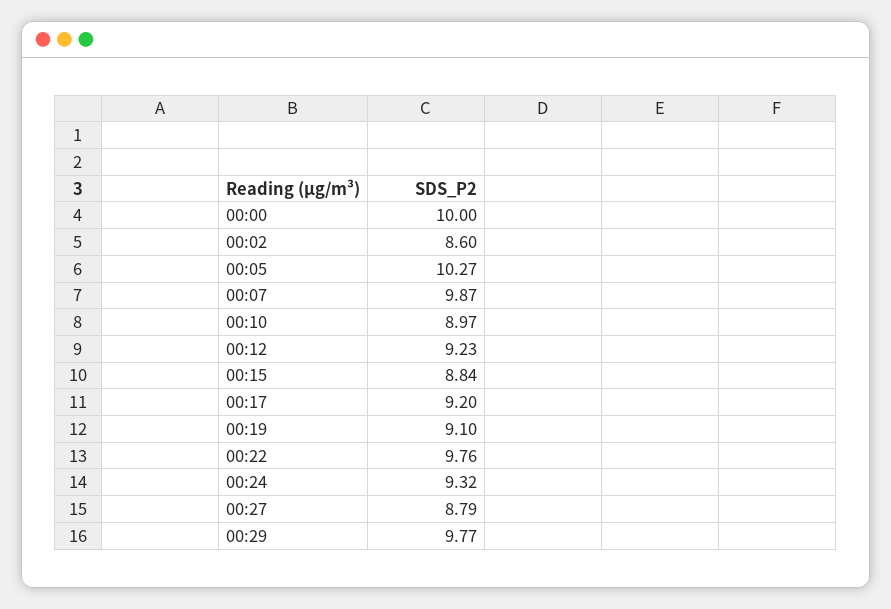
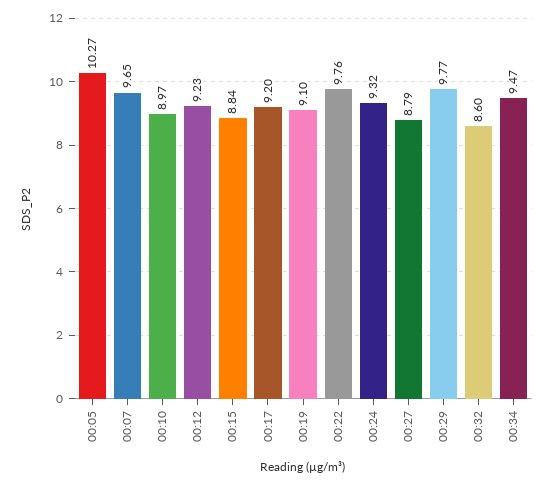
00:00: 10 -> none
00:02: 8.6 -> none
00:07: 9.87 -> 9.65
00:32: none -> 8.6
00:34: none -> 9.47

